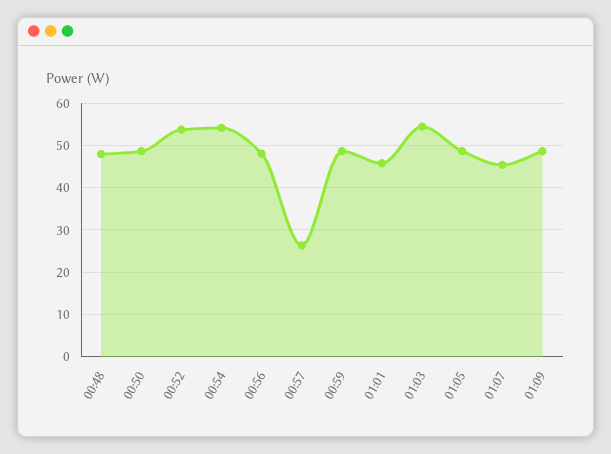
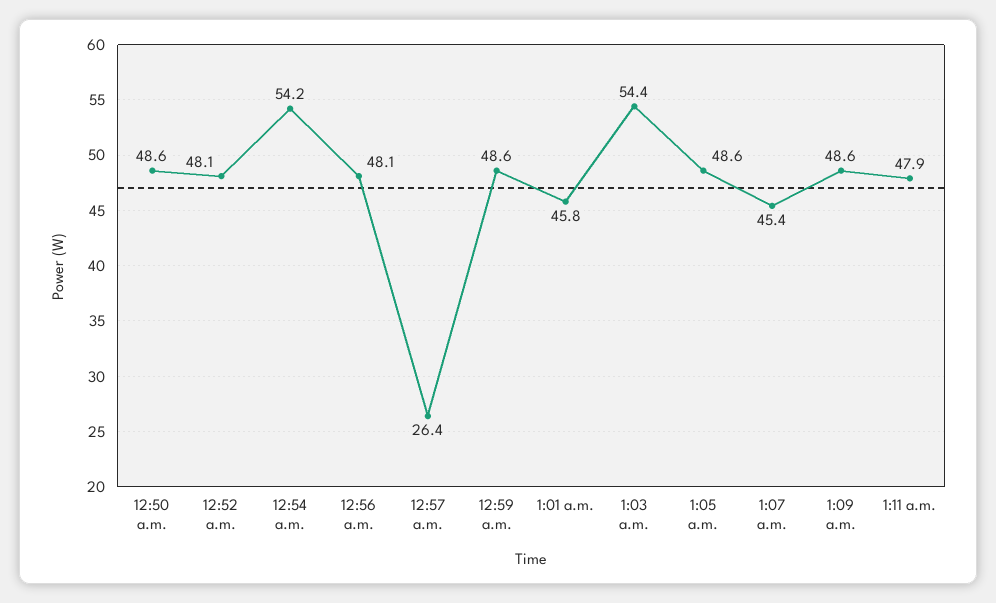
00:48: 48 -> none
00:52: 54 -> 48.1
1:11 a.m.: none -> 47.9

